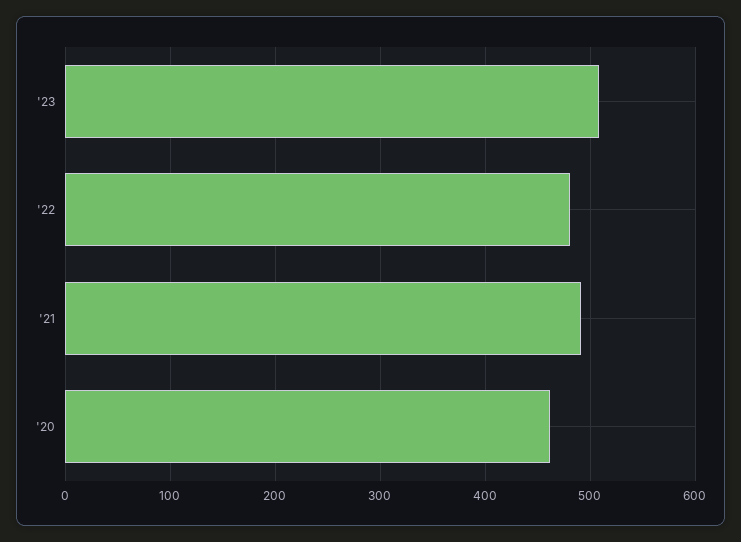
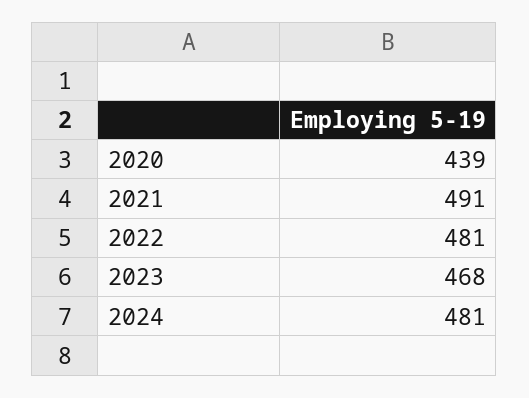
'23: 510 -> 468
'20: 460 -> 439
2024: none -> 481

